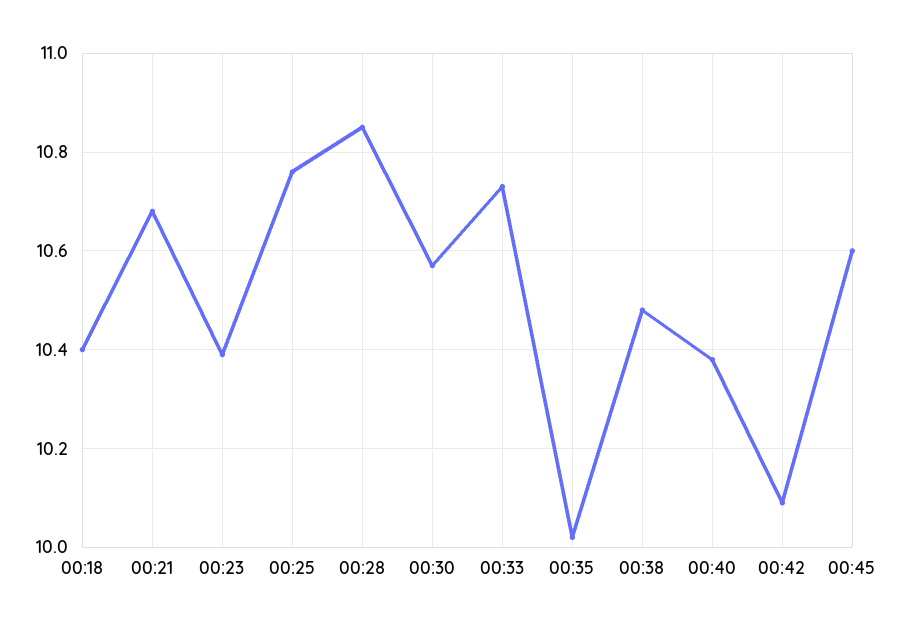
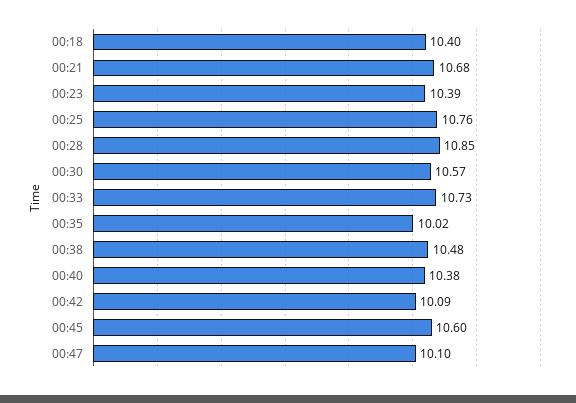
00:47: none -> 10.1

